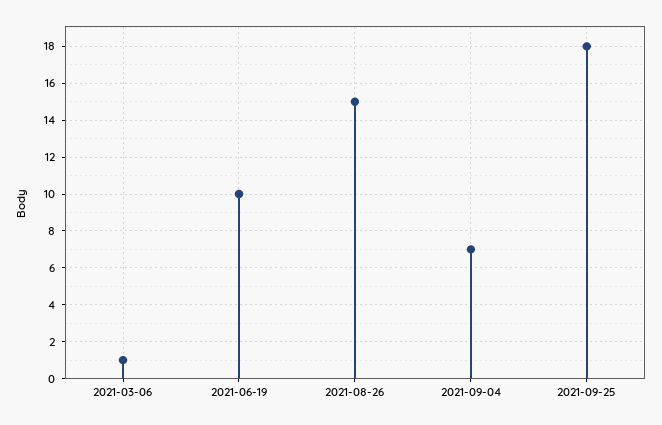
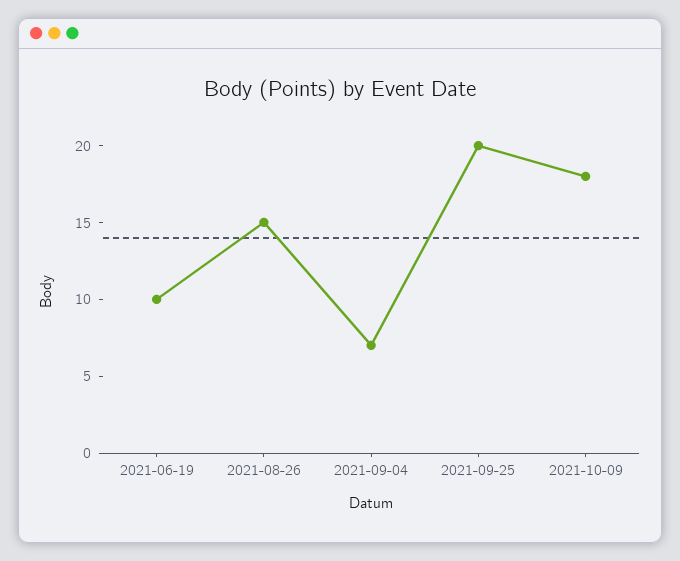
2021-03-06: 1 -> none
2021-09-25: 18 -> 20
2021-10-09: none -> 18

